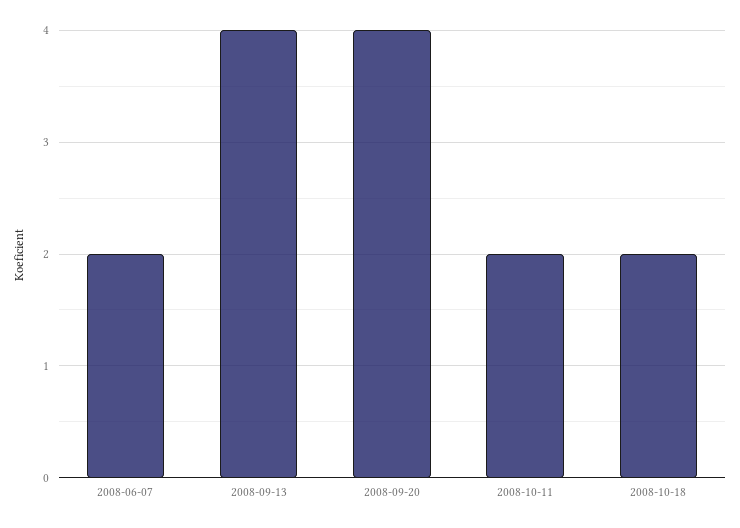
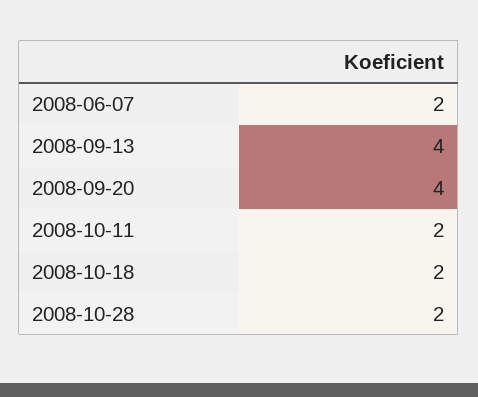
2008-10-28: none -> 2

